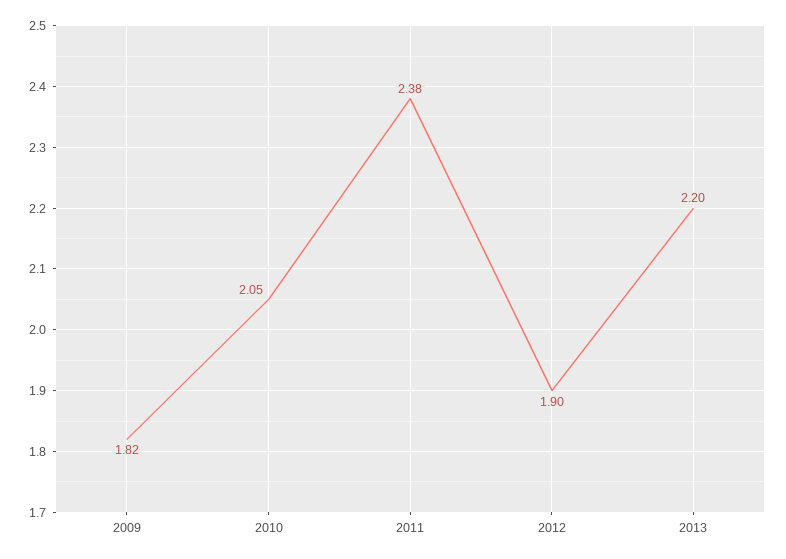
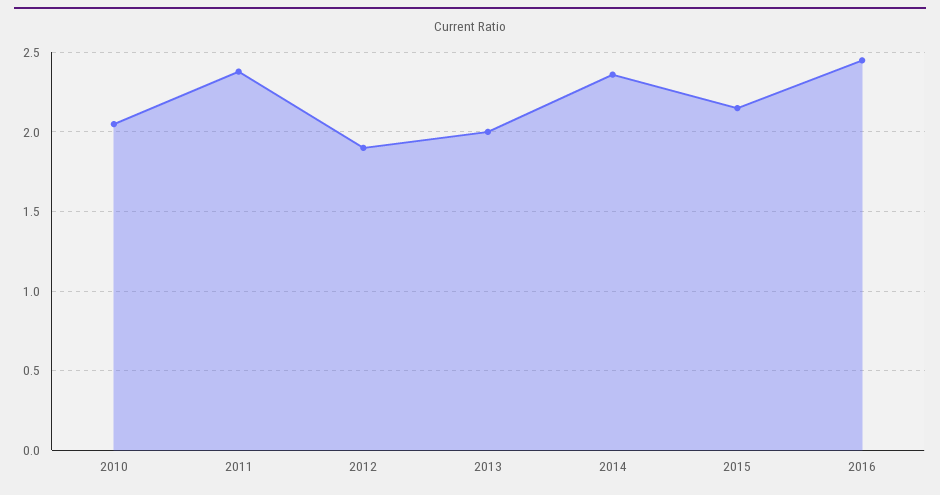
2009: 1.82 -> none
2013: 2.2 -> 2
2014: none -> 2.35
2015: none -> 2.15
2016: none -> 2.45

